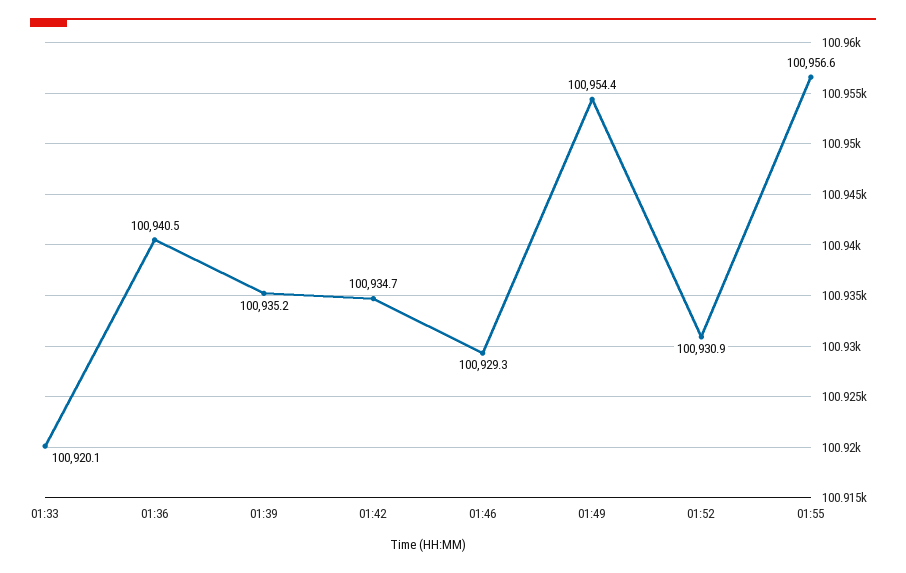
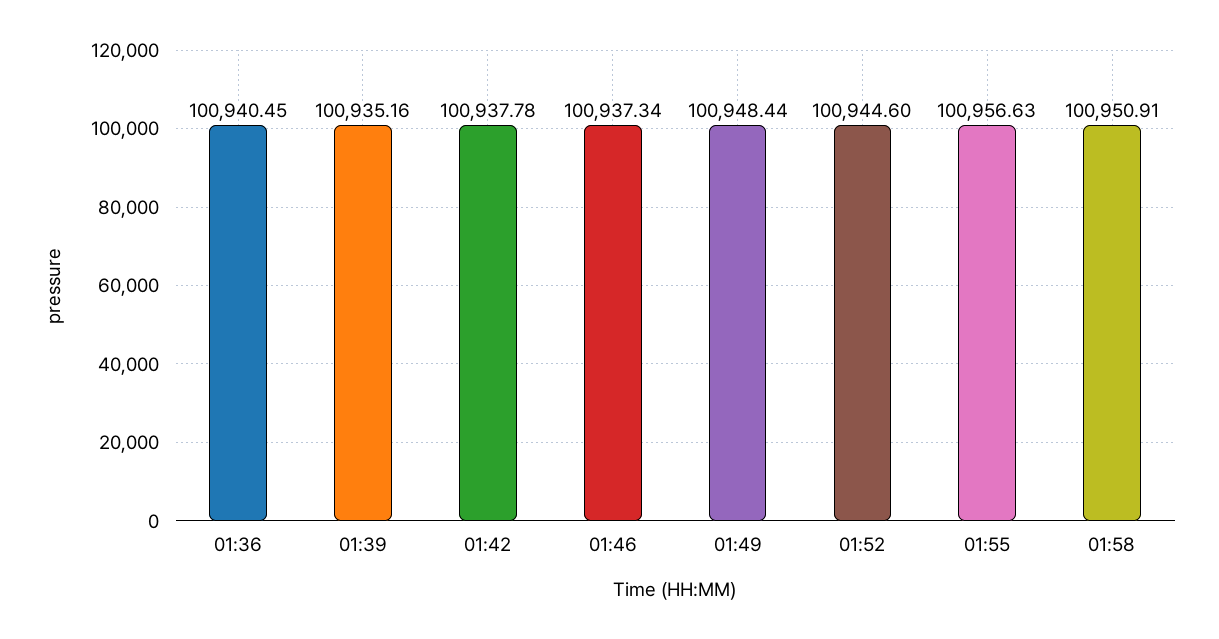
01:33: 100920.1 -> none
01:42: 100934.7 -> 100937.78
01:46: 100929.3 -> 100937.34
01:49: 100954.4 -> 100948.44
01:52: 100930.9 -> 100944.6
01:58: none -> 100950.91

